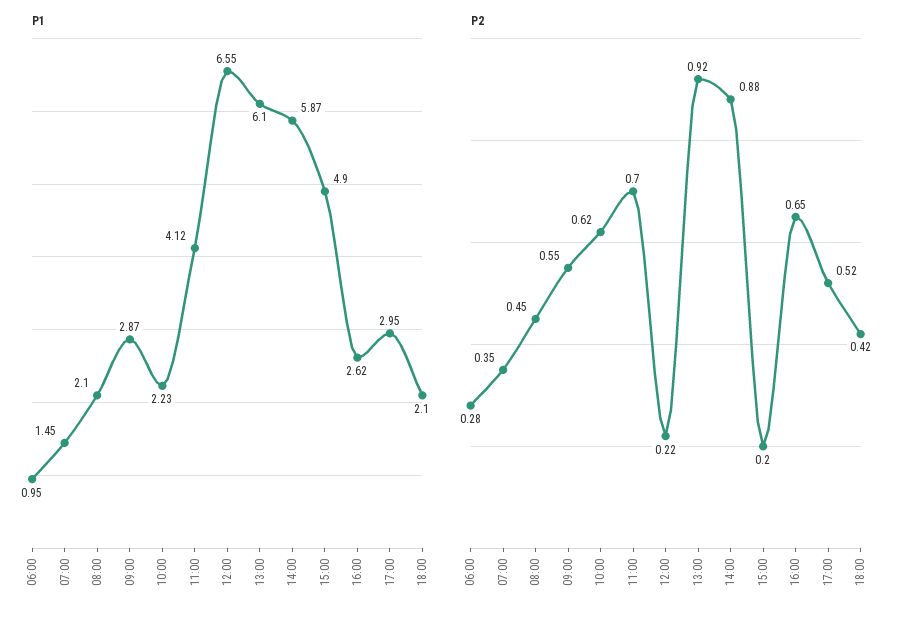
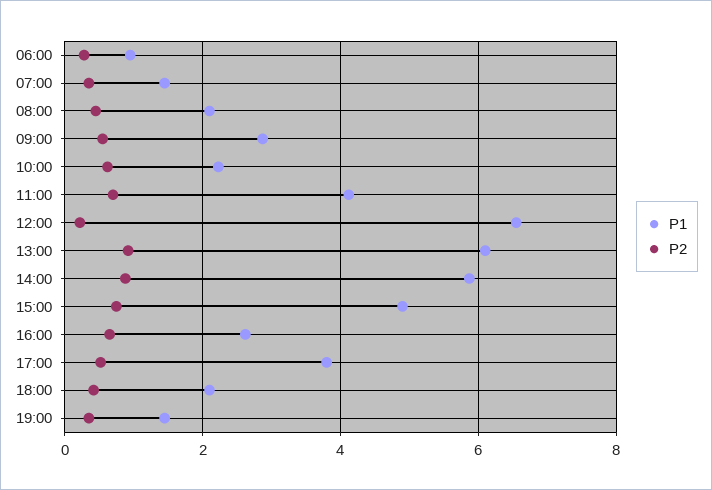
P1, 17:00: 2.95 -> 3.8
P2, 15:00: 0.2 -> 0.8
P1, 19:00: none -> 1.4
P2, 19:00: none -> 0.4

